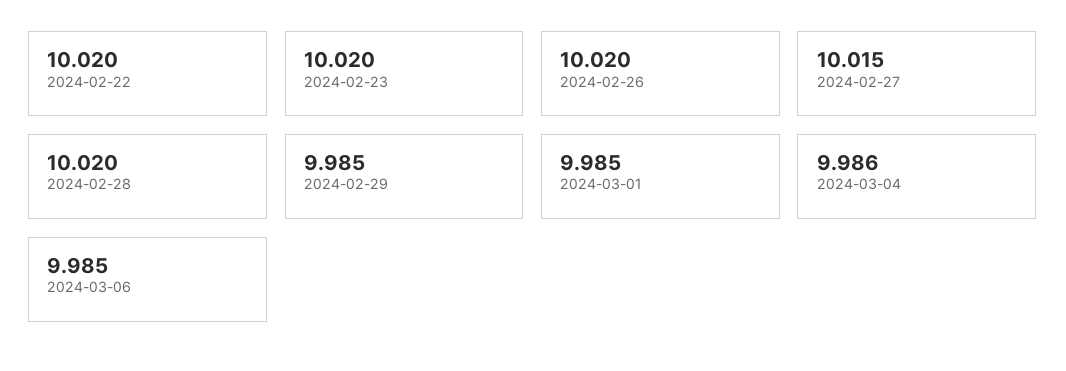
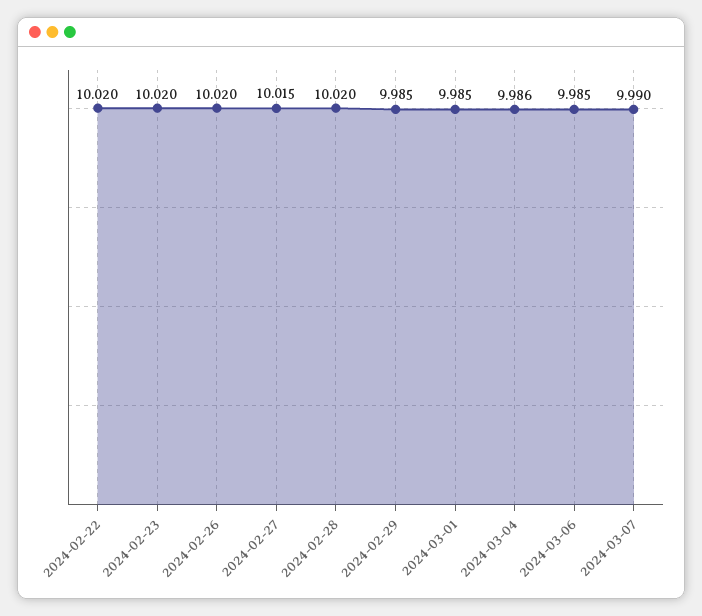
2024-03-07: none -> 9.99

